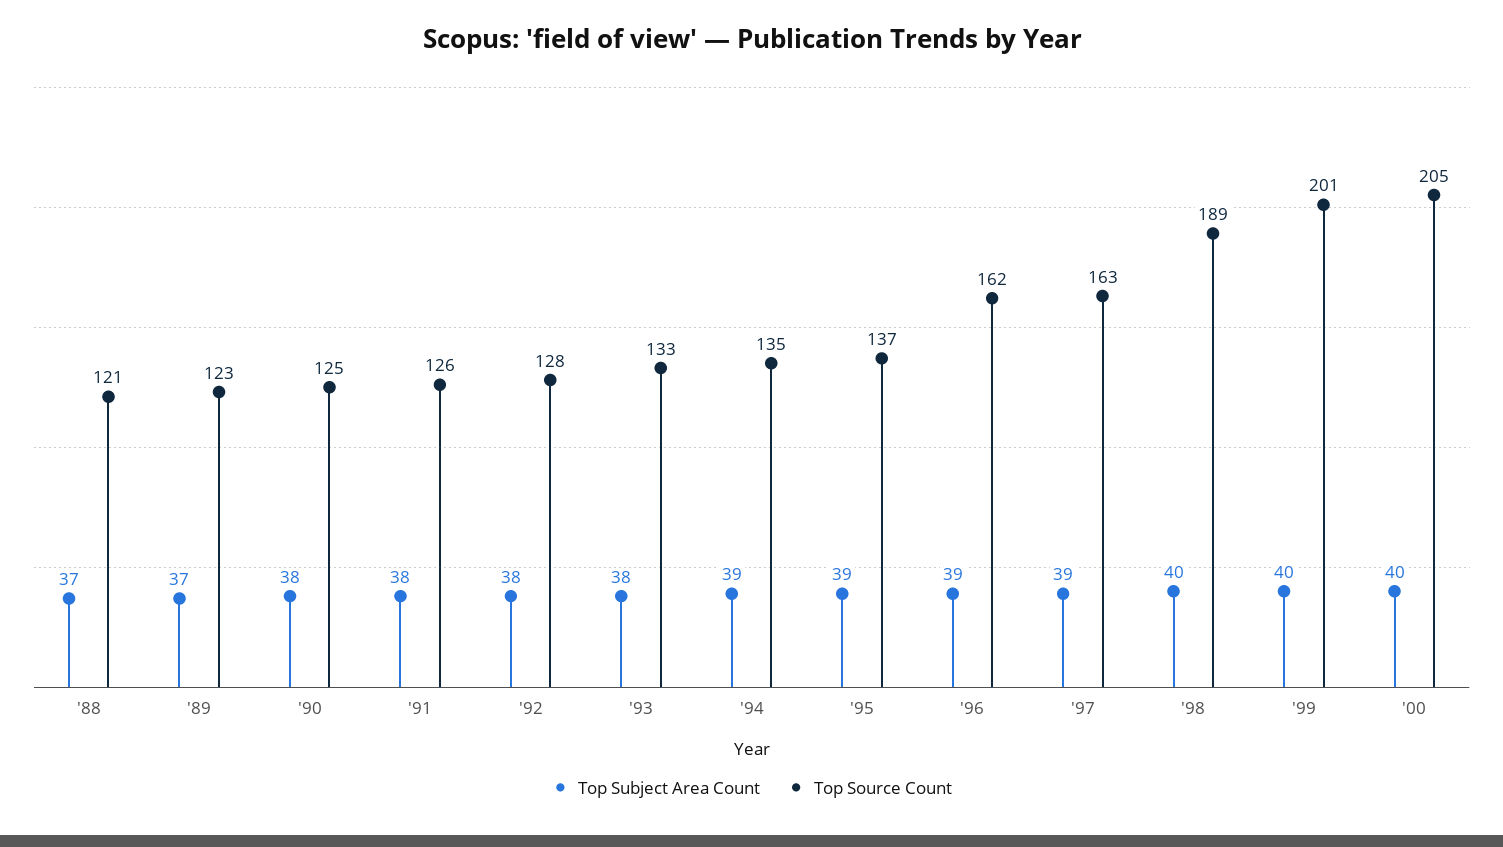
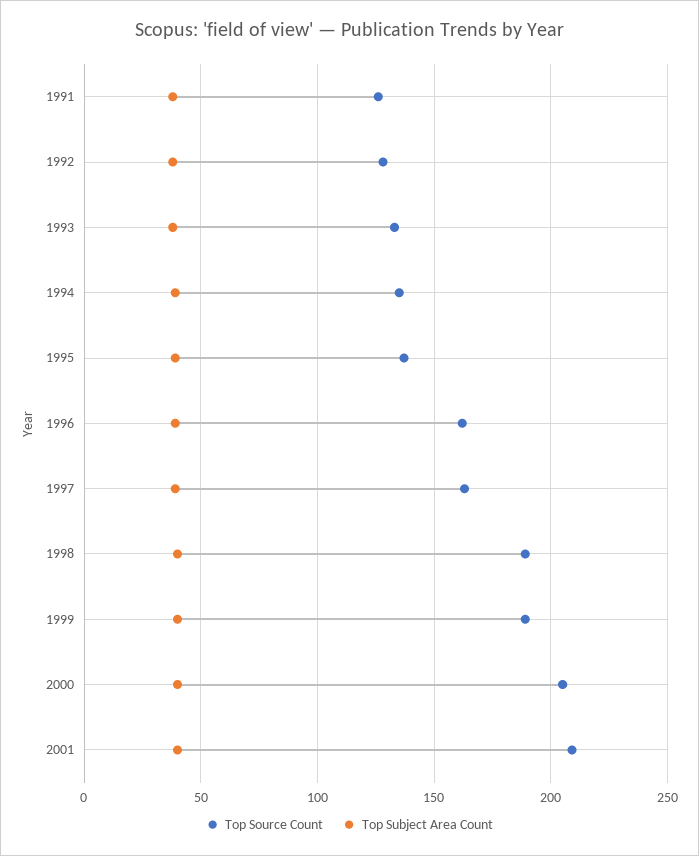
Top Subject Area Count, '88: 37 -> none
Top Source Count, '88: 121 -> none
Top Subject Area Count, '89: 37 -> none
Top Source Count, '89: 123 -> none
Top Subject Area Count, '90: 38 -> none
Top Source Count, '90: 125 -> none
Top Source Count, '99: 201 -> 190
Top Source Count, 2001: none -> 210
Top Subject Area Count, 2001: none -> 40

